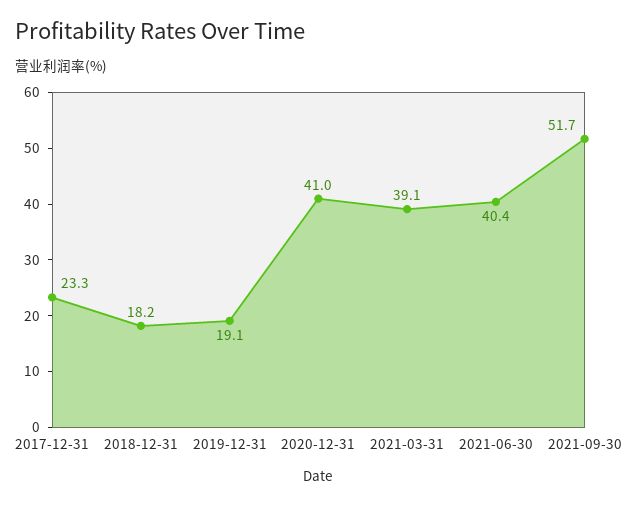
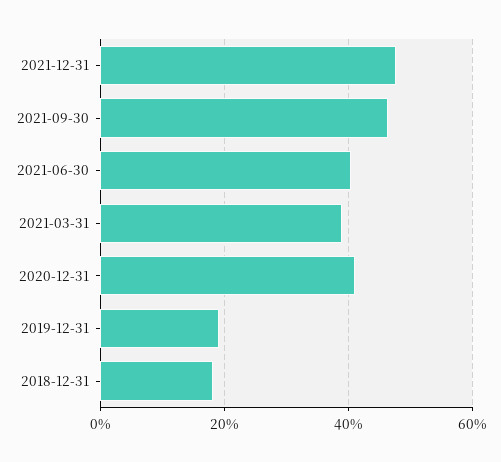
2017-12-31: 23.3 -> none
2021-09-30: 51.7 -> 46
2021-12-31: none -> 48

